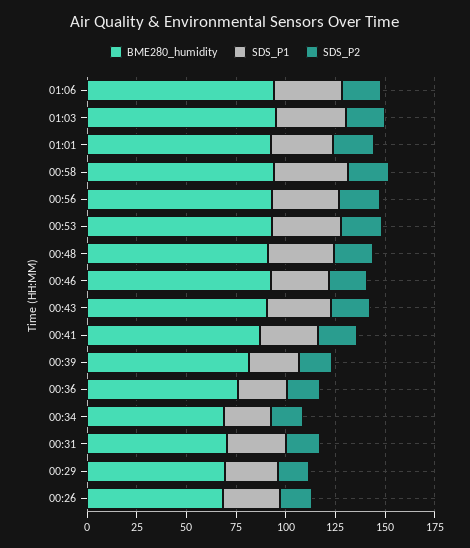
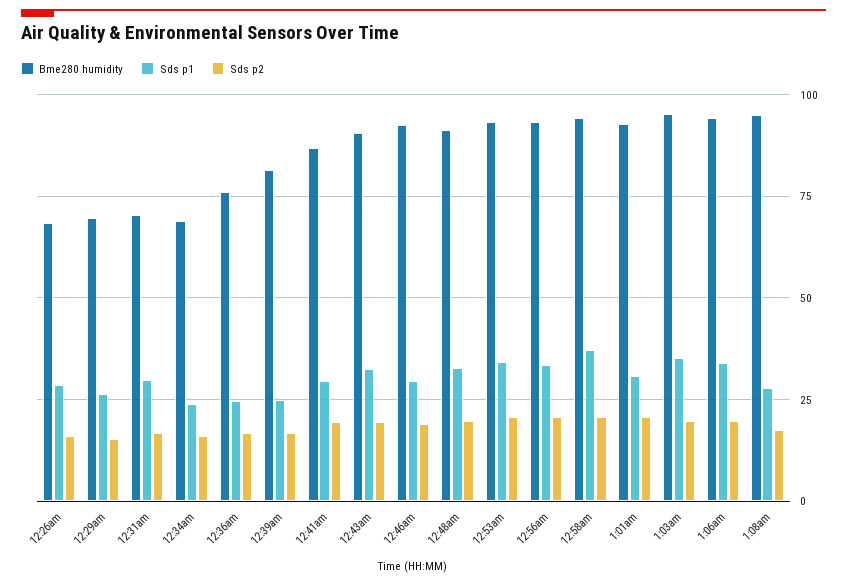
BME280_humidity, 1:08am: none -> 95
SDS_P1, 1:08am: none -> 27.5
SDS_P2, 1:08am: none -> 17.5

